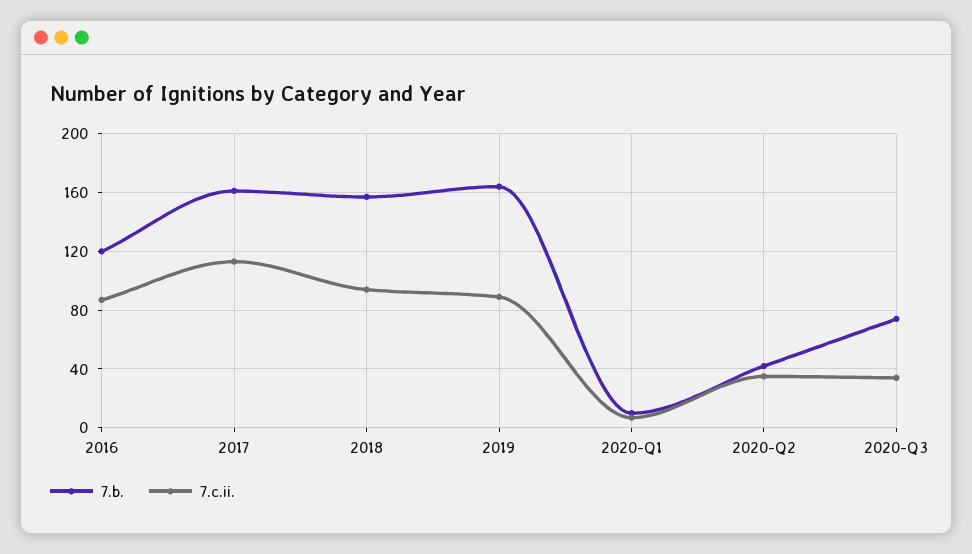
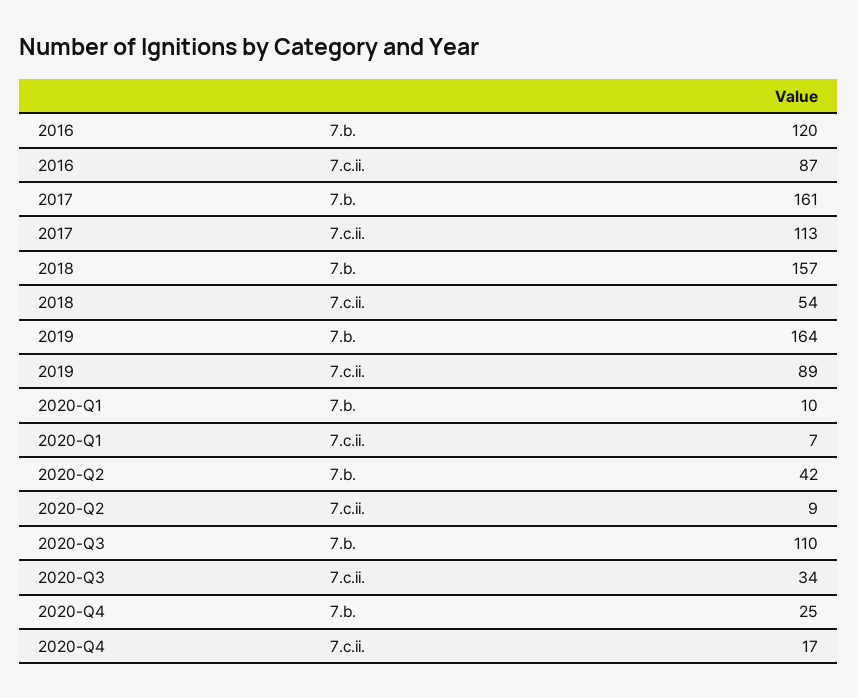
7.c.ii., 2018: 95 -> 54
7.c.ii., 2020-Q2: 35 -> 9
7.b., 2020-Q3: 75 -> 110
7.b., 2020-Q4: none -> 25
7.c.ii., 2020-Q4: none -> 17

